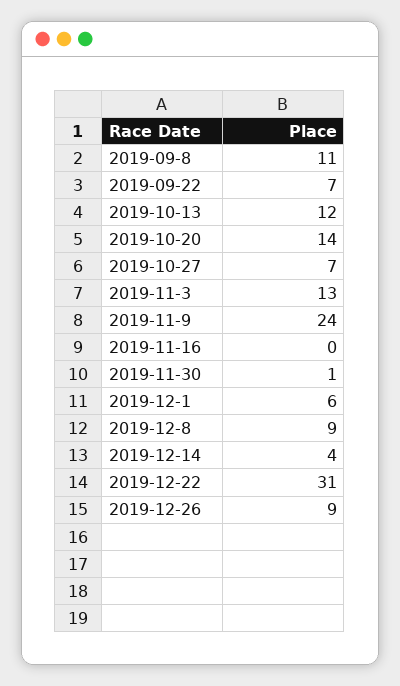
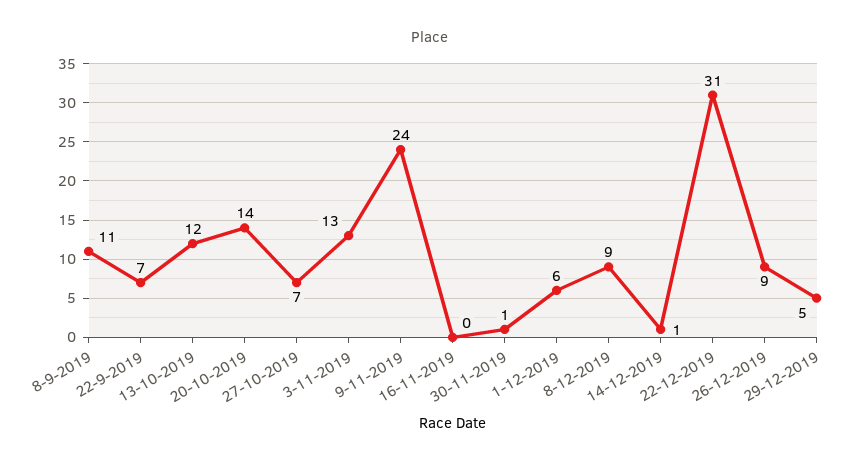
2019-12-14: 4 -> 1
29-12-2019: none -> 5

